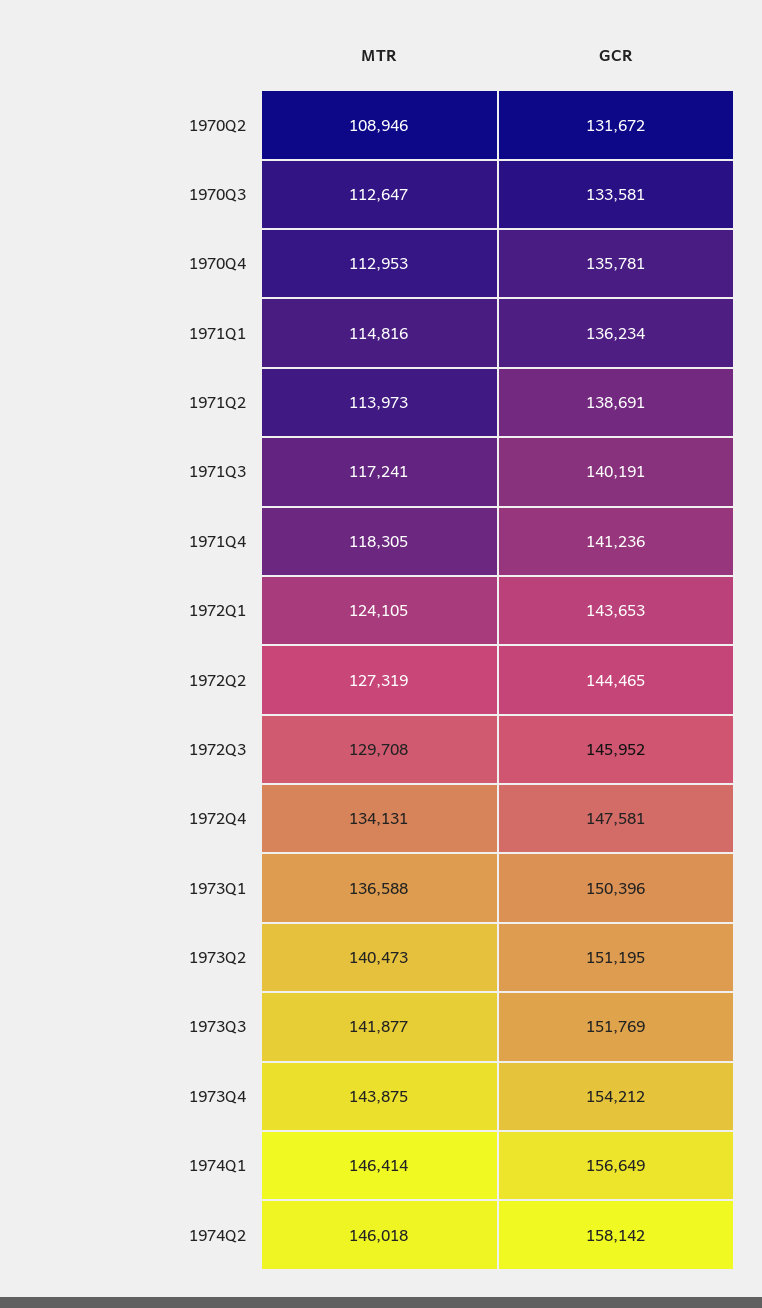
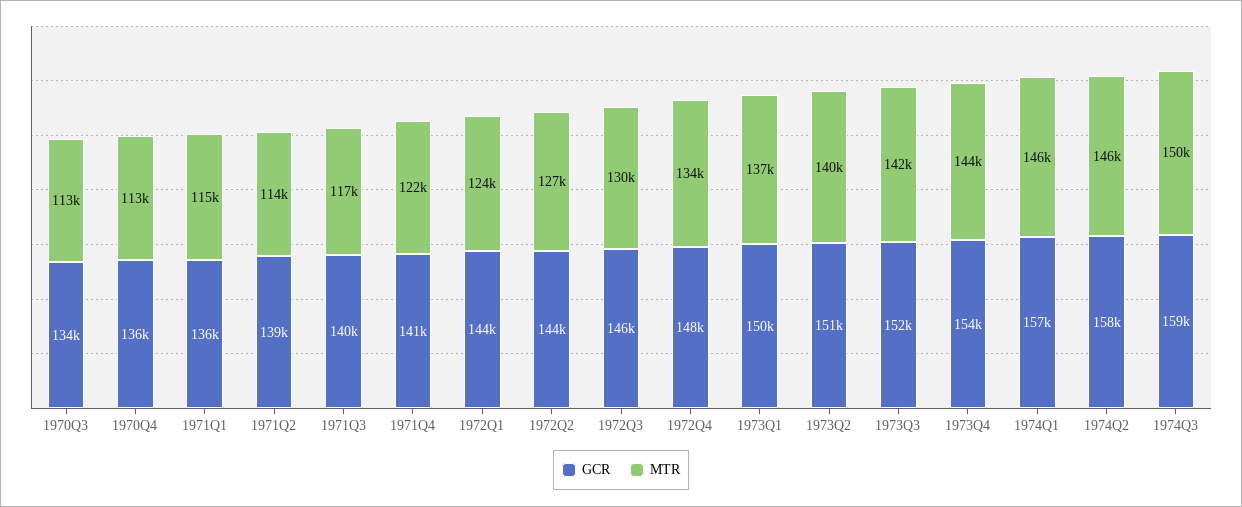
MTR, 1970Q2: 108946 -> none
GCR, 1970Q2: 131672 -> none
MTR, 1971Q4: 118305 -> 122000
GCR, 1974Q3: none -> 159000
MTR, 1974Q3: none -> 150000

